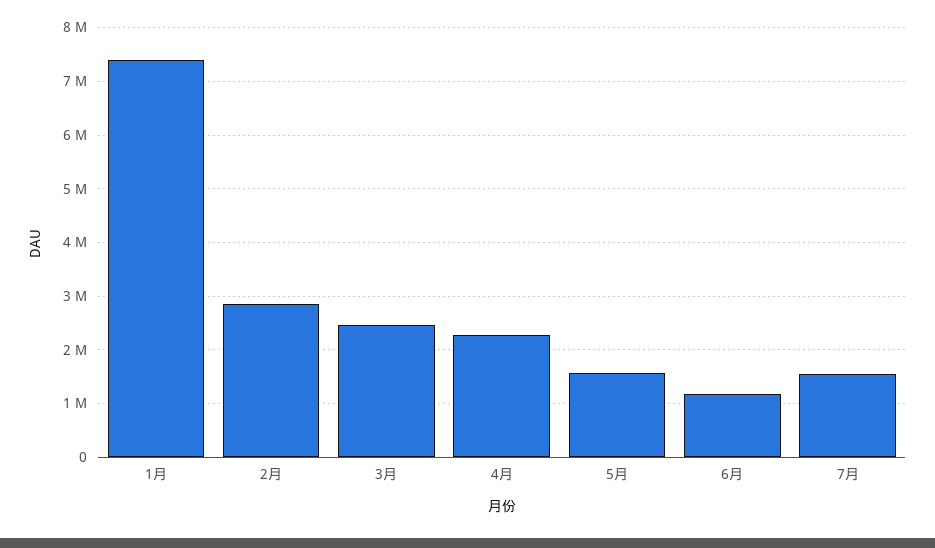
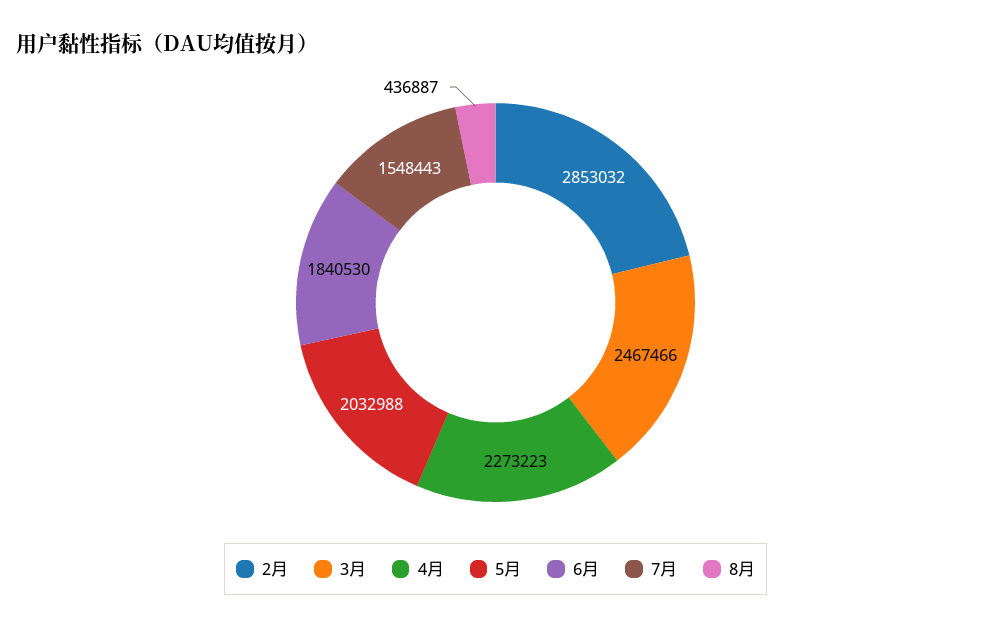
1月: 7400000 -> none
5月: 1600000 -> 2032988
6月: 1200000 -> 1840530
8月: none -> 436887

